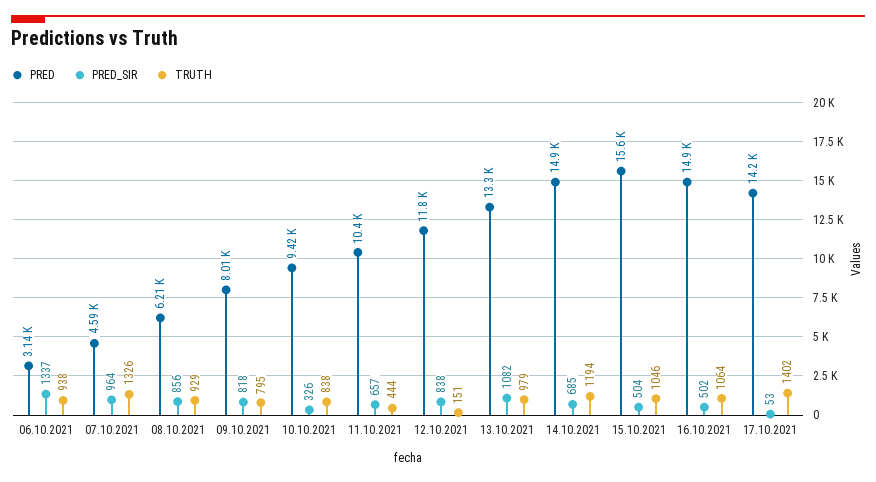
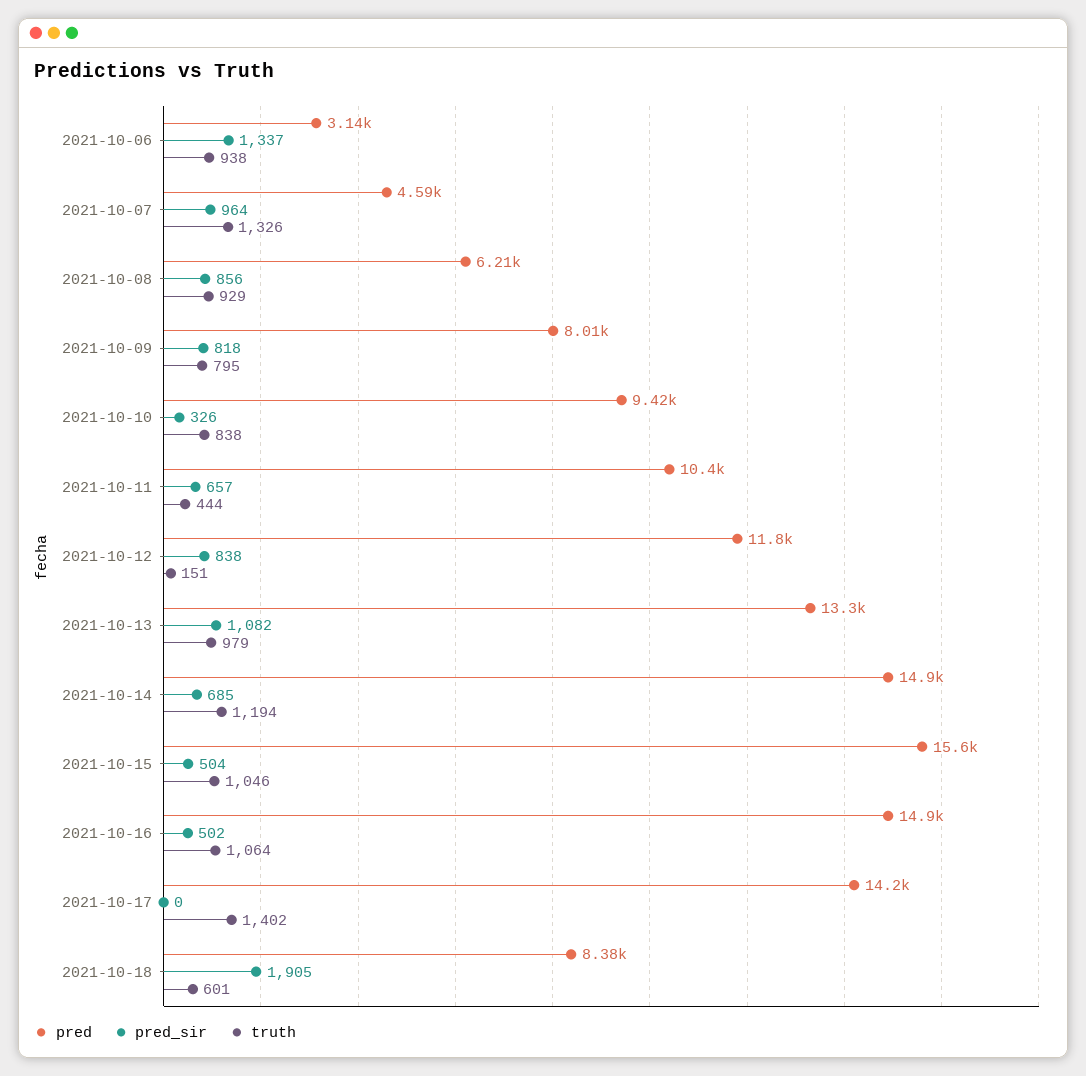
PRED_SIR, 17.10.2021: 53 -> 0
PRED, 2021-10-18: none -> 8380
PRED_SIR, 2021-10-18: none -> 1905
TRUTH, 2021-10-18: none -> 601

